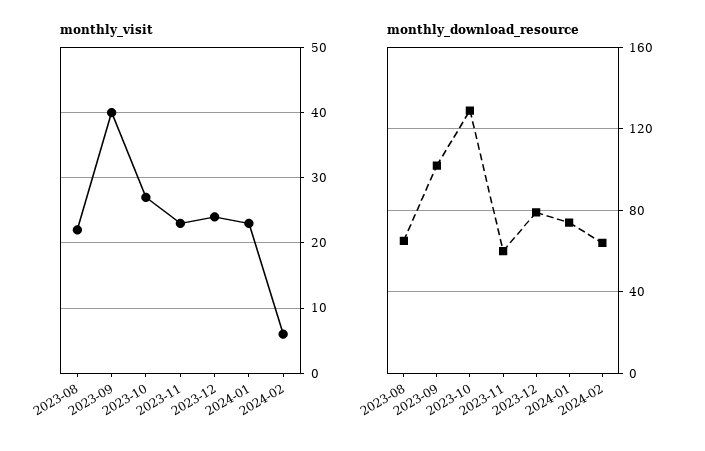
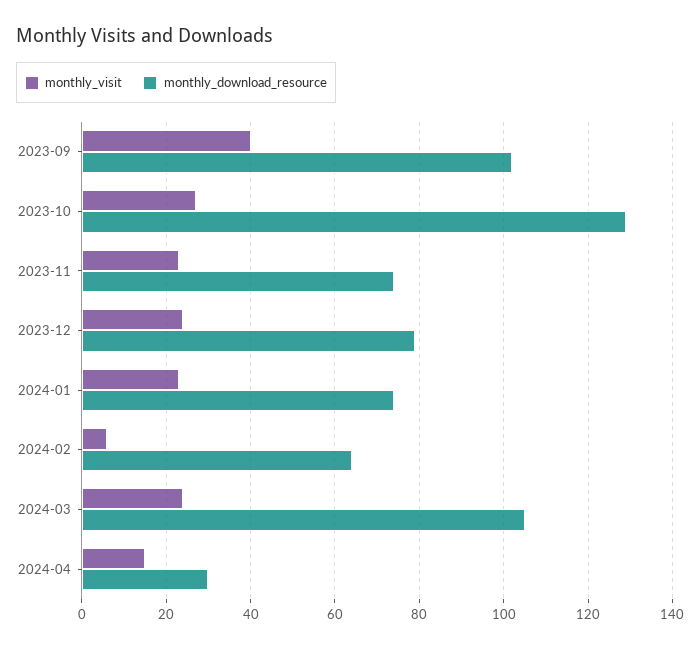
monthly_visit, 2023-08: 22 -> none
monthly_download_resource, 2023-08: 65 -> none
monthly_download_resource, 2023-11: 60 -> 75
monthly_visit, 2024-03: none -> 25
monthly_download_resource, 2024-03: none -> 105
monthly_visit, 2024-04: none -> 15
monthly_download_resource, 2024-04: none -> 30

